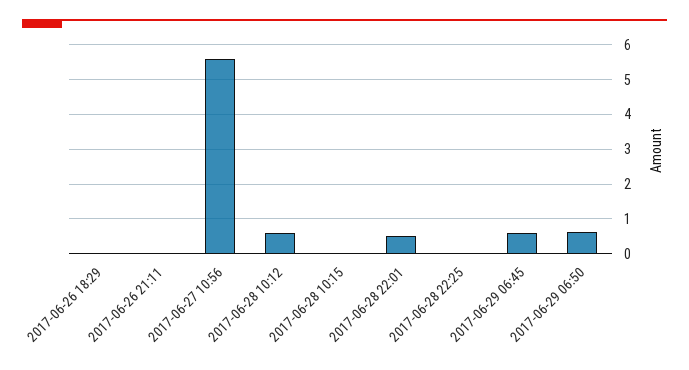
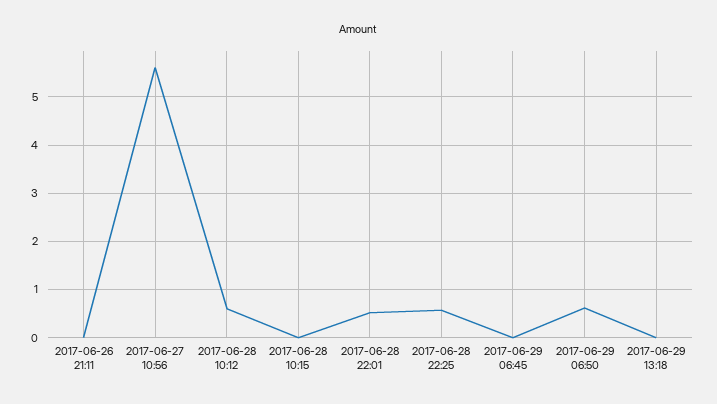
2017-06-26 18:29: 0 -> none
2017-06-28 22:25: 0 -> 0.6
2017-06-29 06:45: 0.6 -> 0
2017-06-29 13:18: none -> 0

